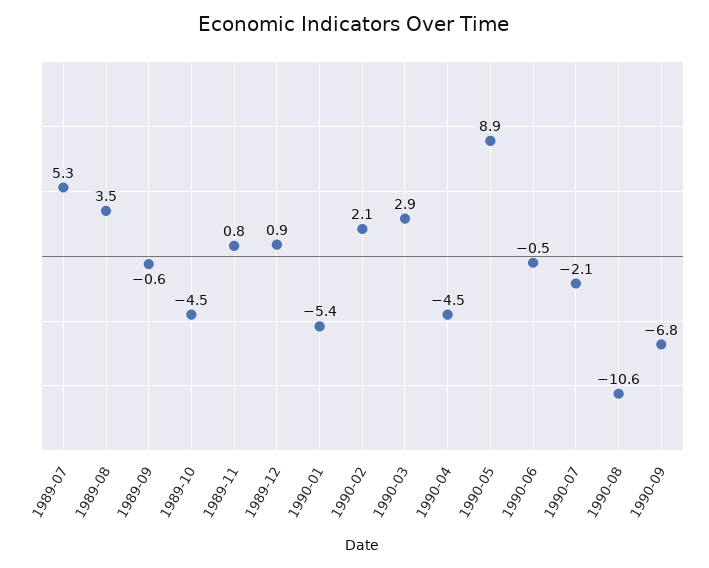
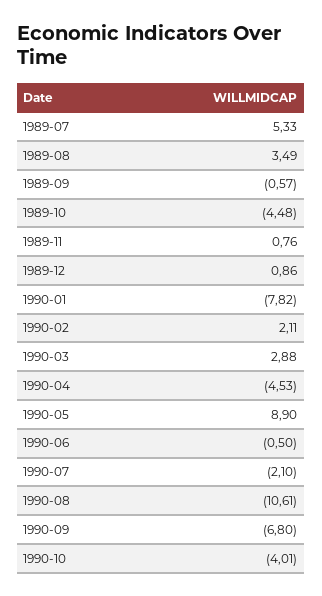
1990-01: -5.4 -> -7.82
1990-10: none -> -4.01

